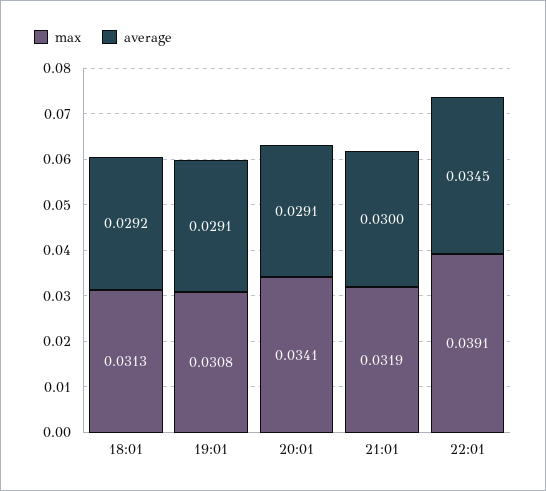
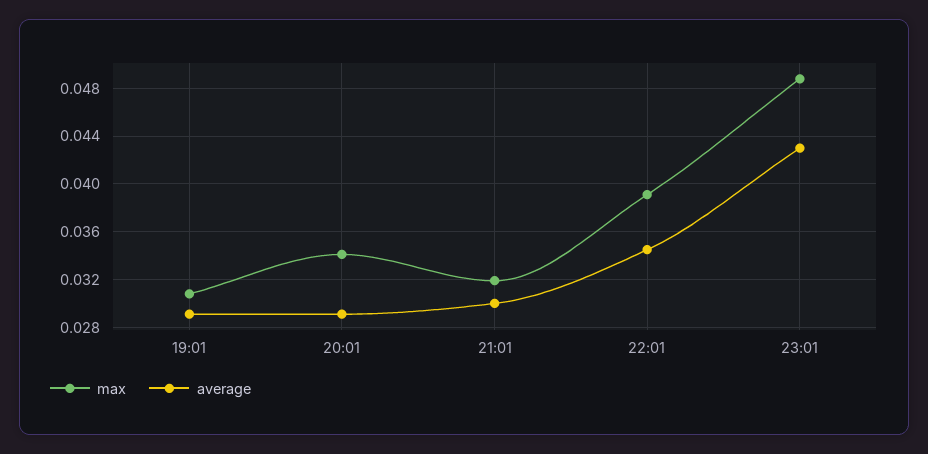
max, 18:01: 0.0313 -> none
average, 18:01: 0.0292 -> none
max, 23:01: none -> 0.049
average, 23:01: none -> 0.043

